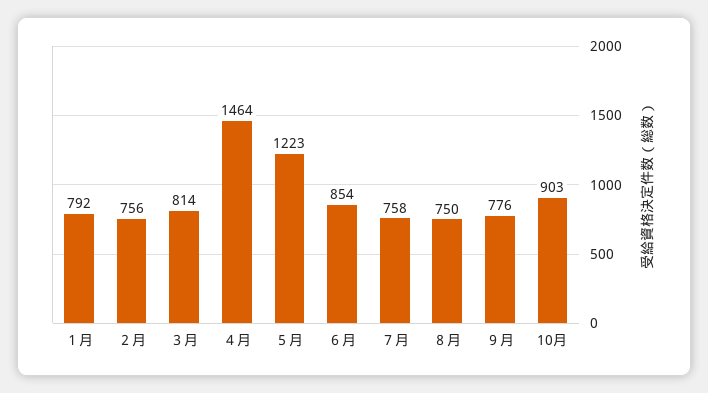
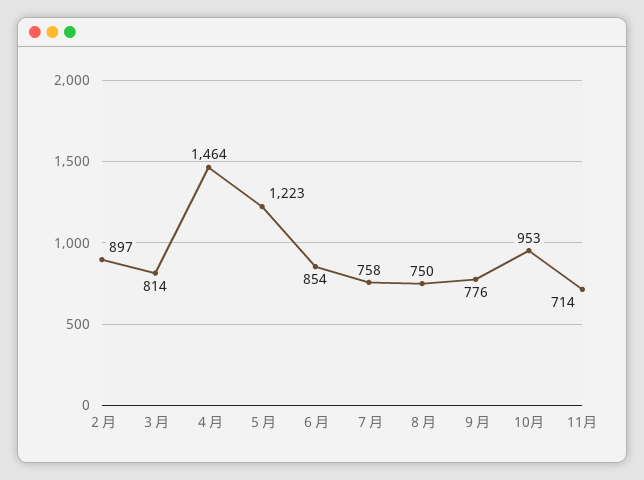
１月: 792 -> none
２月: 756 -> 897
10月: 903 -> 953
11月: none -> 714

